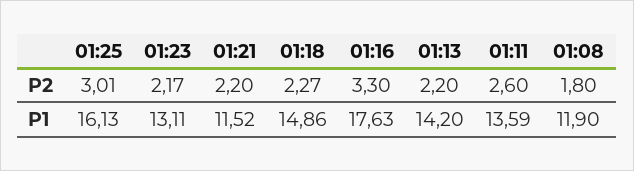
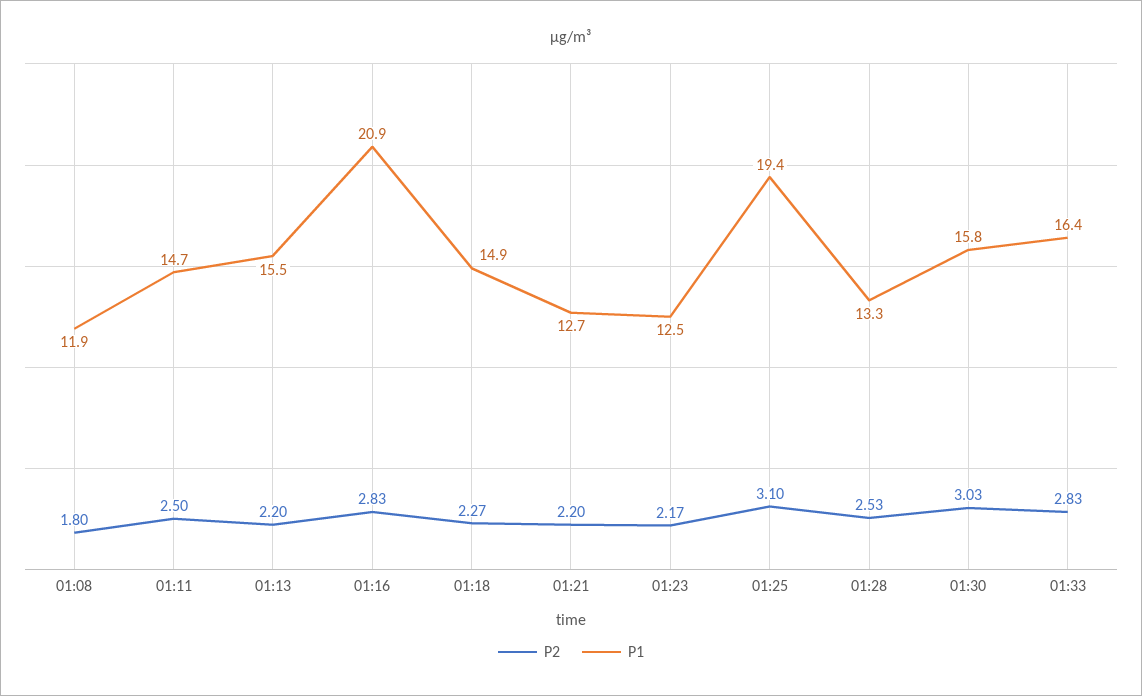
P2, 01:25: 3.01 -> 3.1
P2, 01:16: 3.3 -> 2.83
P2, 01:11: 2.6 -> 2.5
P1, 01:25: 16.13 -> 19.4
P1, 01:23: 13.11 -> 12.5
P1, 01:21: 11.52 -> 12.7
P1, 01:16: 17.63 -> 20.9
P1, 01:13: 14.2 -> 15.5
P1, 01:11: 13.59 -> 14.7
P2, 01:28: none -> 2.53
P1, 01:28: none -> 13.3
P2, 01:30: none -> 3.03
P1, 01:30: none -> 15.8
P2, 01:33: none -> 2.83
P1, 01:33: none -> 16.4

